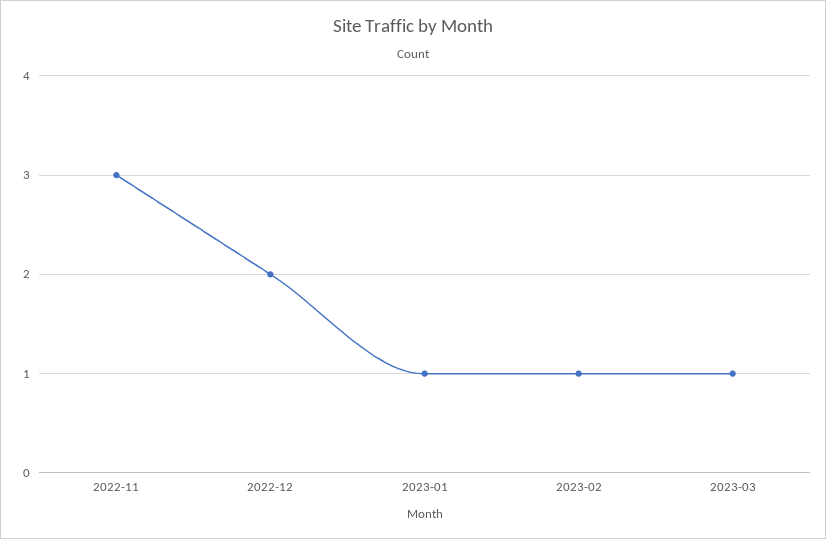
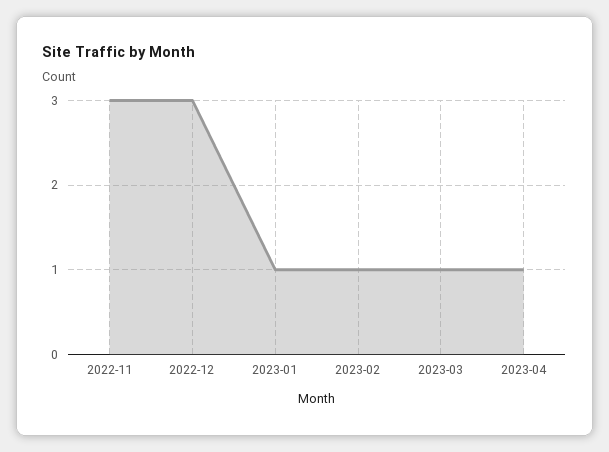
2022-12: 2 -> 3
2023-04: none -> 1

